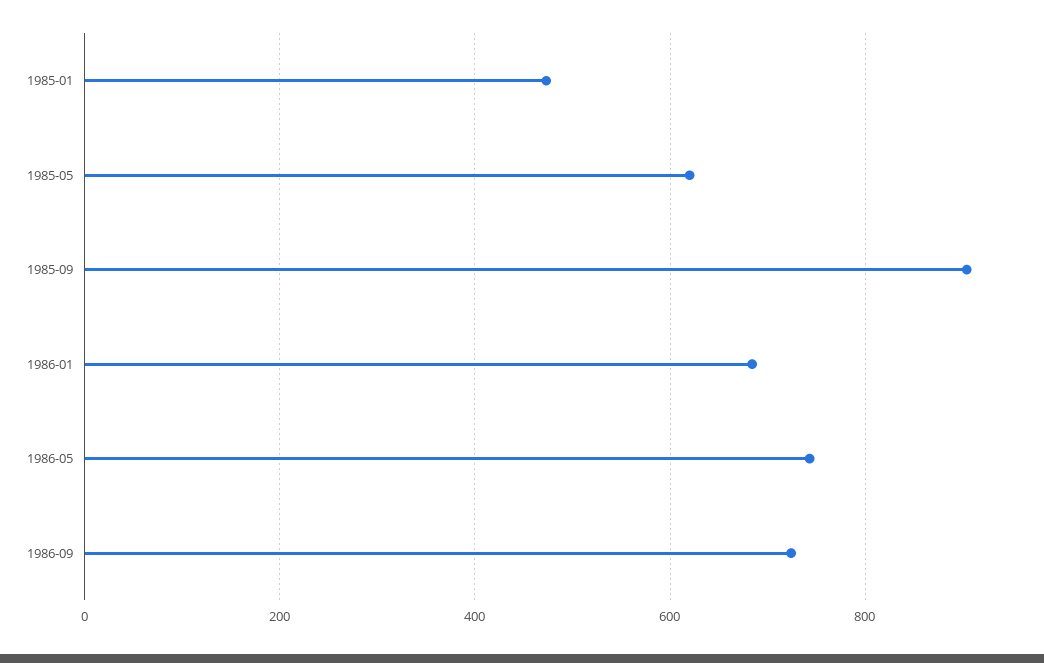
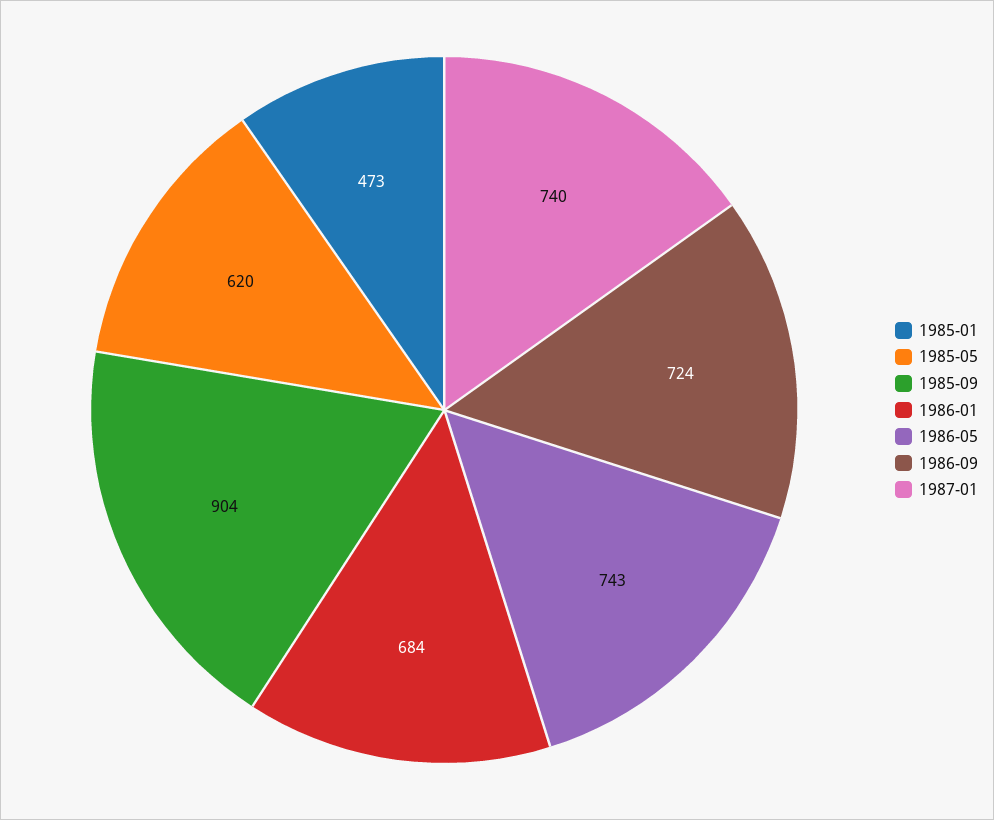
1987-01: none -> 740

